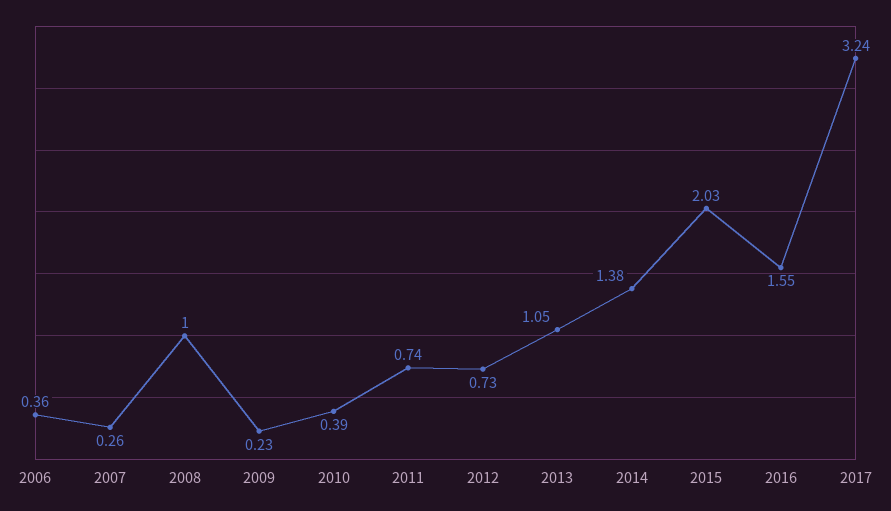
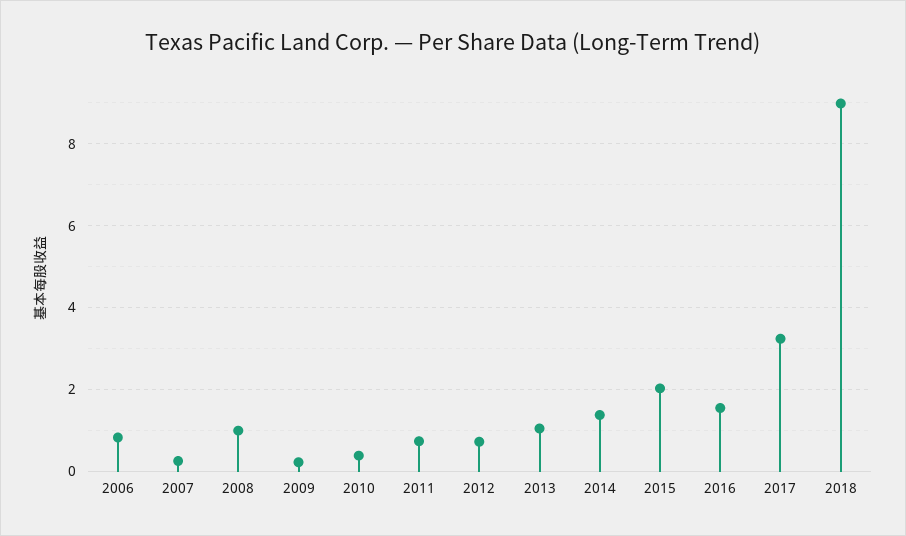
2006: 0.36 -> 0.8
2018: none -> 9

